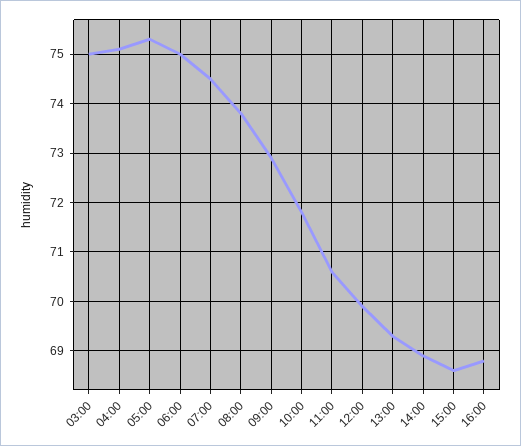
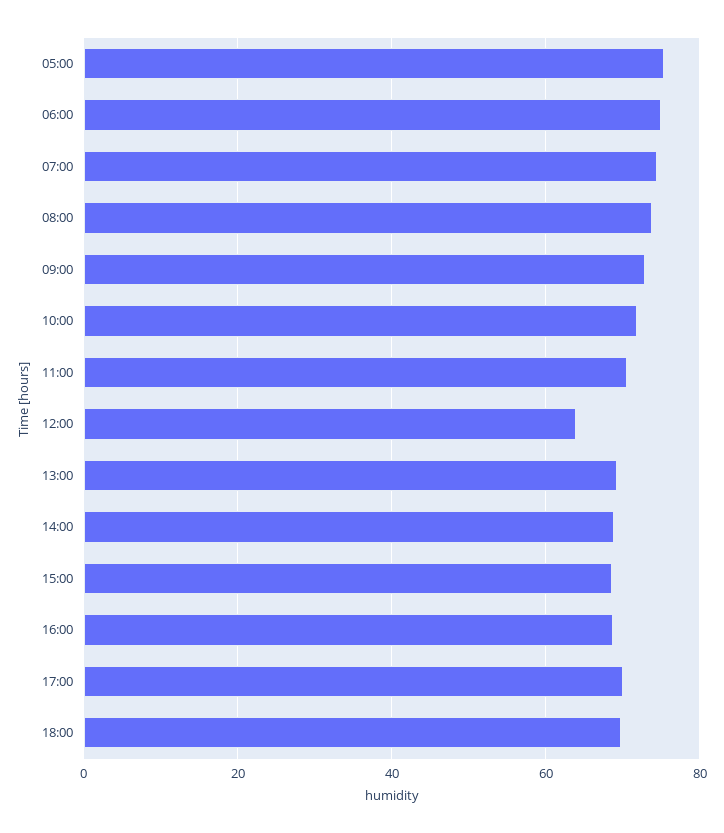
03:00: 75 -> none
04:00: 75 -> none
12:00: 70 -> 64
17:00: none -> 70
18:00: none -> 70

